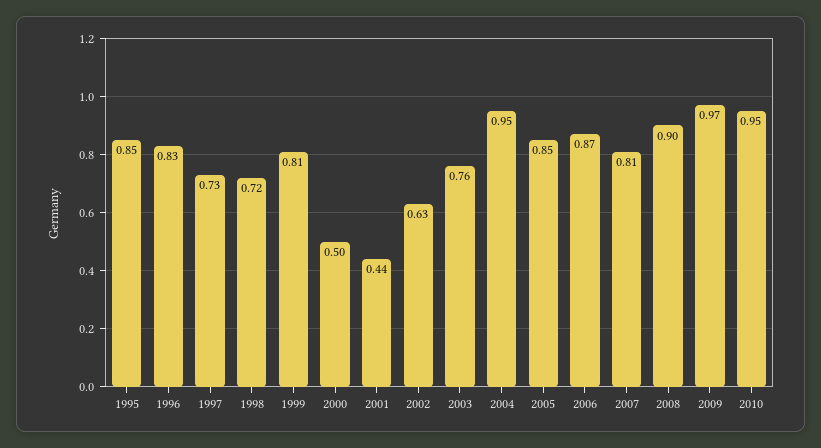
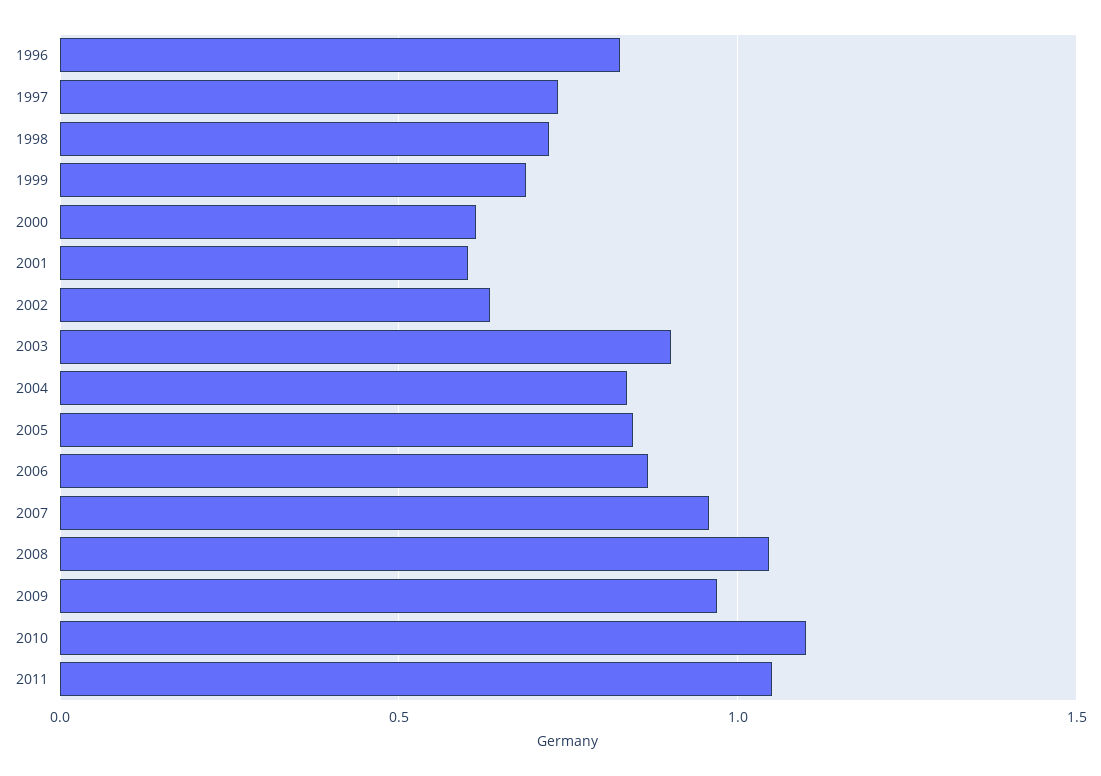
1995: 0.85 -> none
1999: 0.81 -> 0.7
2000: 0.5 -> 0.6
2001: 0.44 -> 0.6
2003: 0.76 -> 0.9
2004: 0.95 -> 0.85
2007: 0.81 -> 0.95
2008: 0.9 -> 1.05
2010: 0.95 -> 1.1
2011: none -> 1.05

